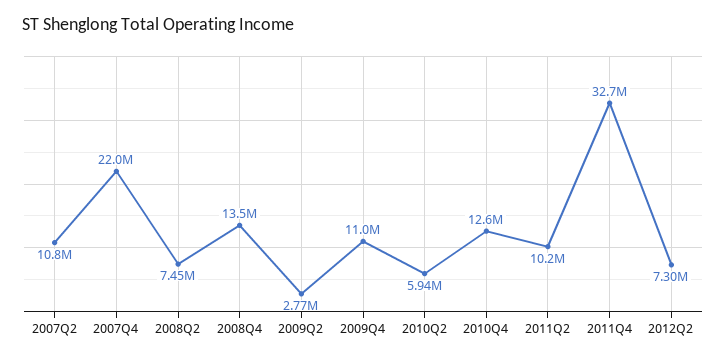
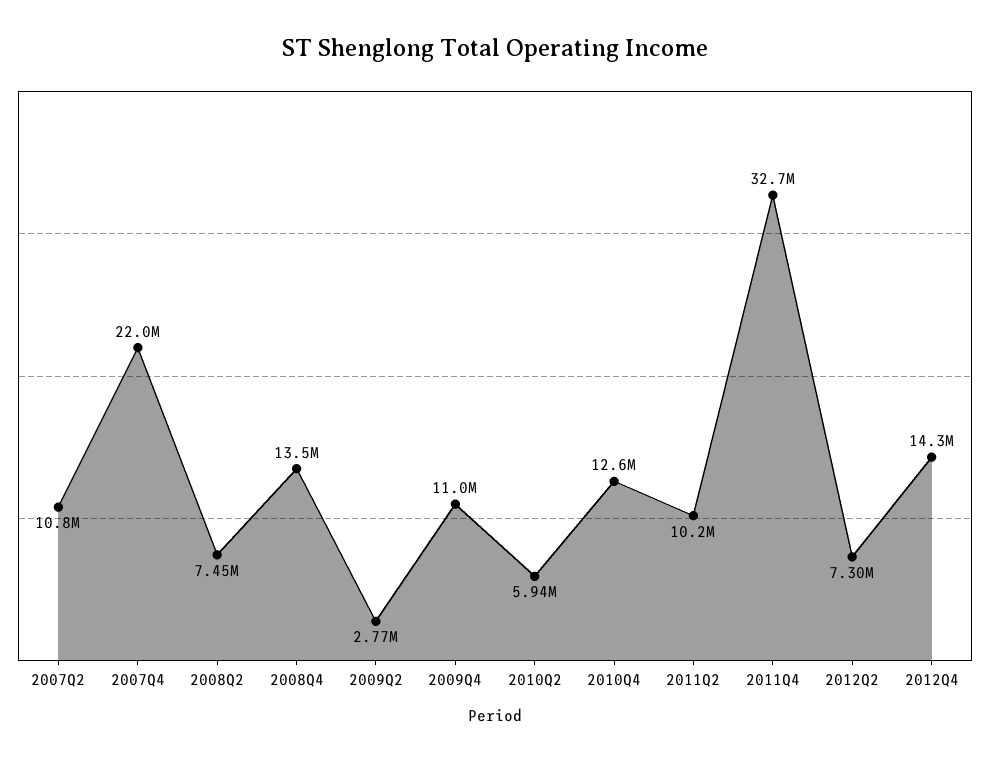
2012Q4: none -> 14300000

